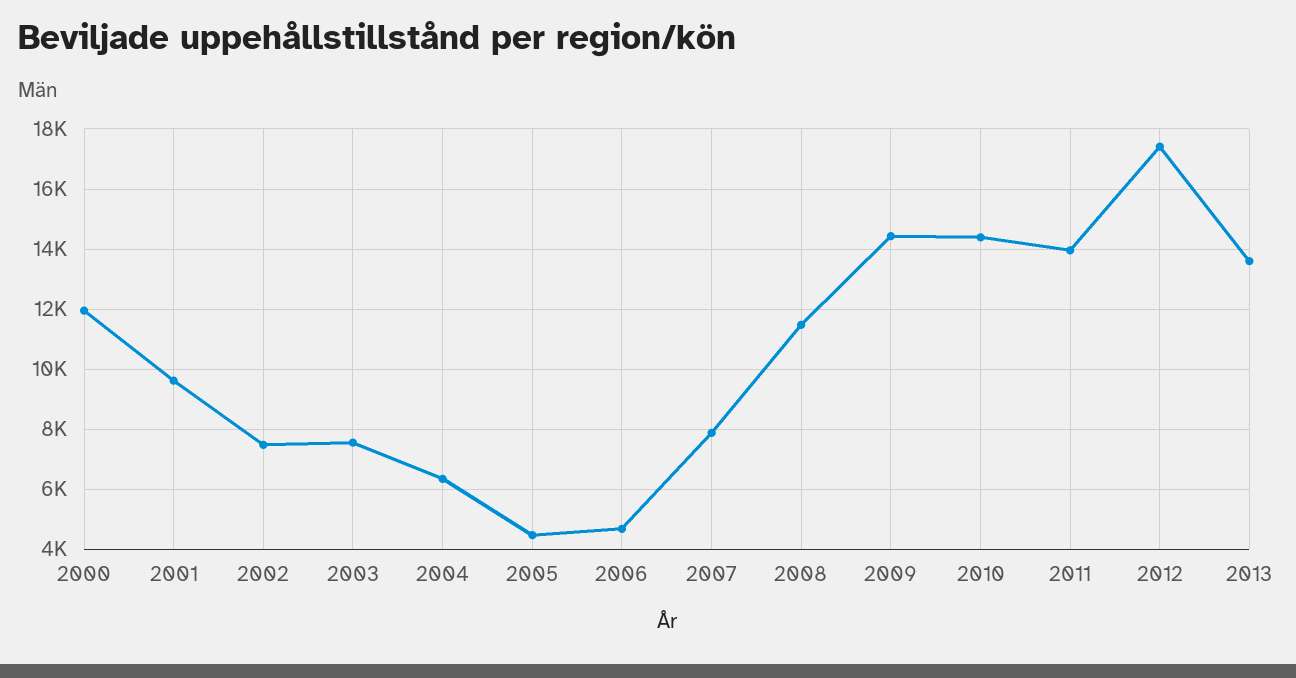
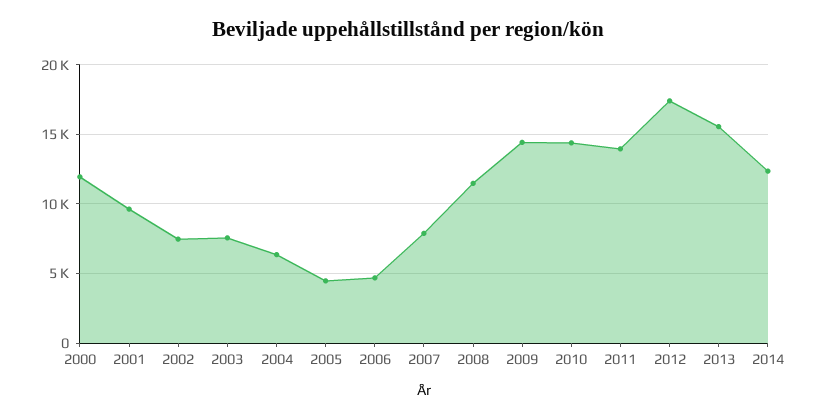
2013: 13600 -> 15500
2014: none -> 12500

